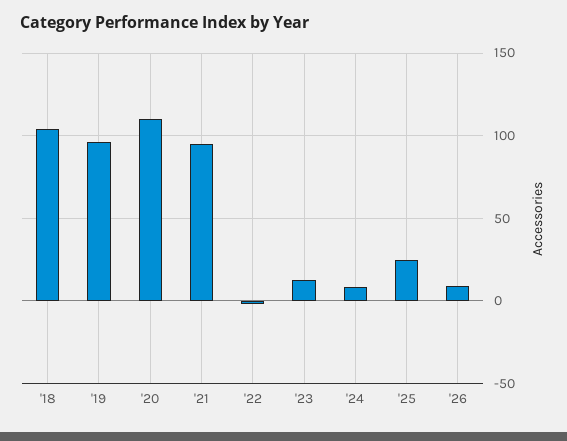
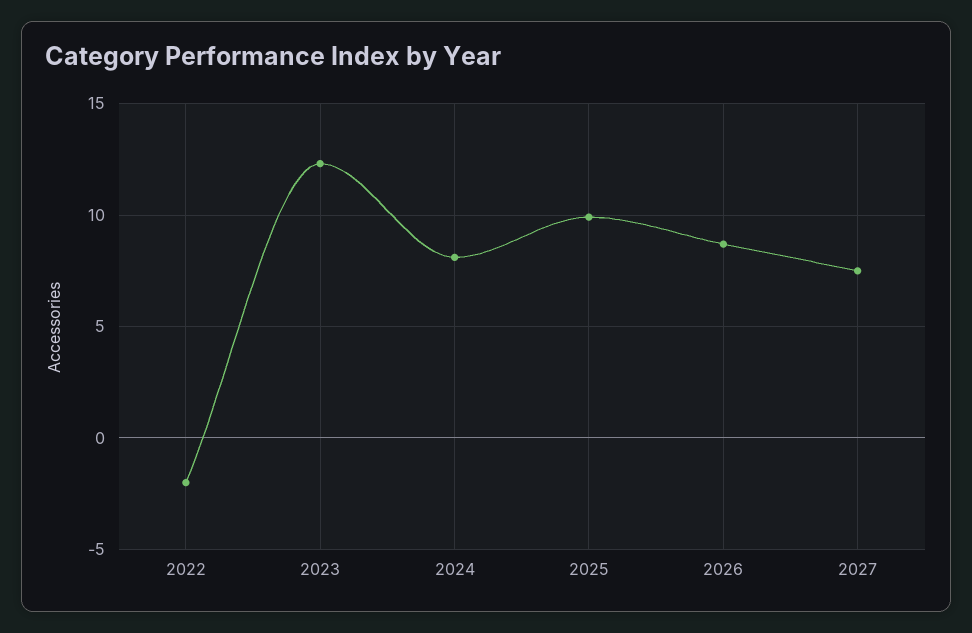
'18: 105 -> none
'19: 95 -> none
'20: 110 -> none
'21: 95 -> none
'25: 25 -> 10
2027: none -> 7.5

